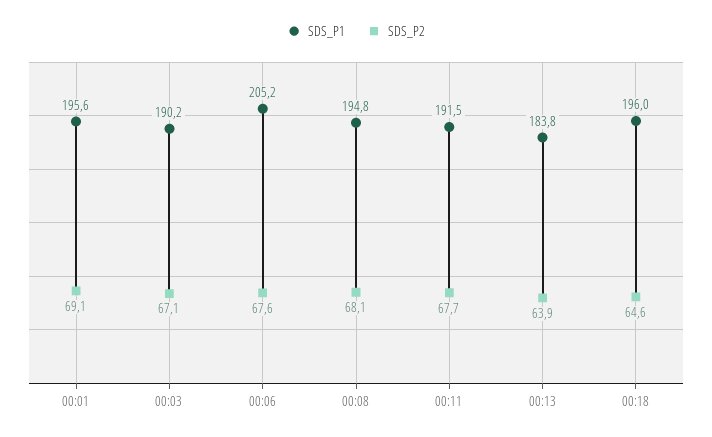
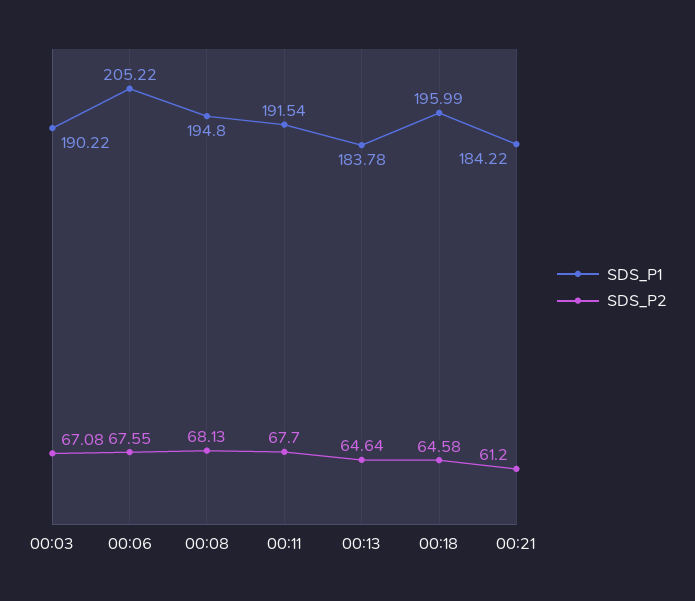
SDS_P1, 00:01: 195.6 -> none
SDS_P2, 00:01: 69.1 -> none
SDS_P2, 00:13: 63.9 -> 64.64
SDS_P1, 00:21: none -> 184.22
SDS_P2, 00:21: none -> 61.2

